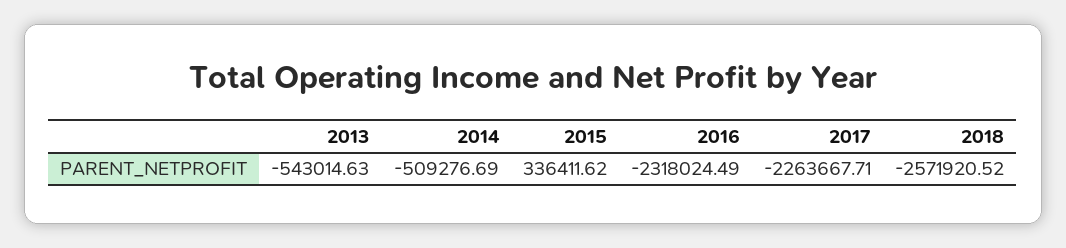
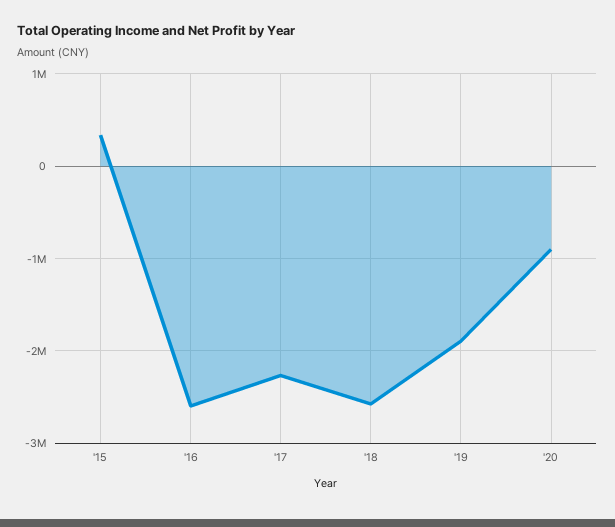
2013: -543014.63 -> none
2014: -509276.69 -> none
2016: -2318024.49 -> -2600000
'19: none -> -1900000
'20: none -> -900000

